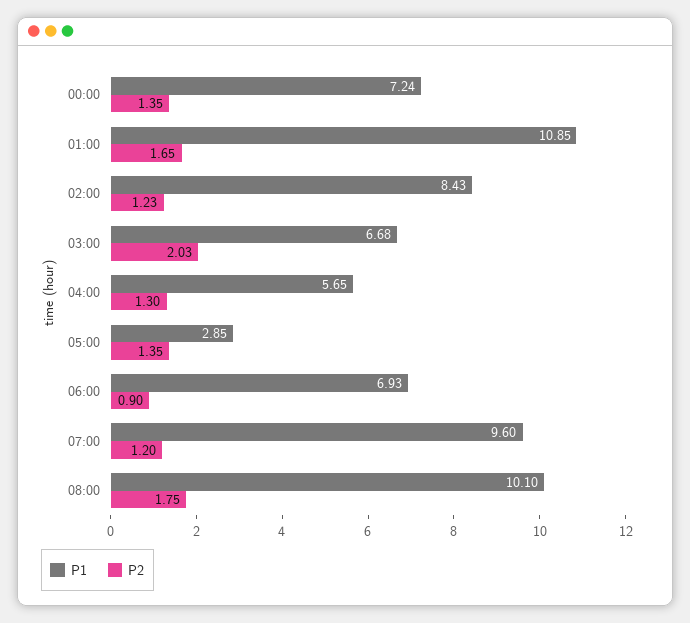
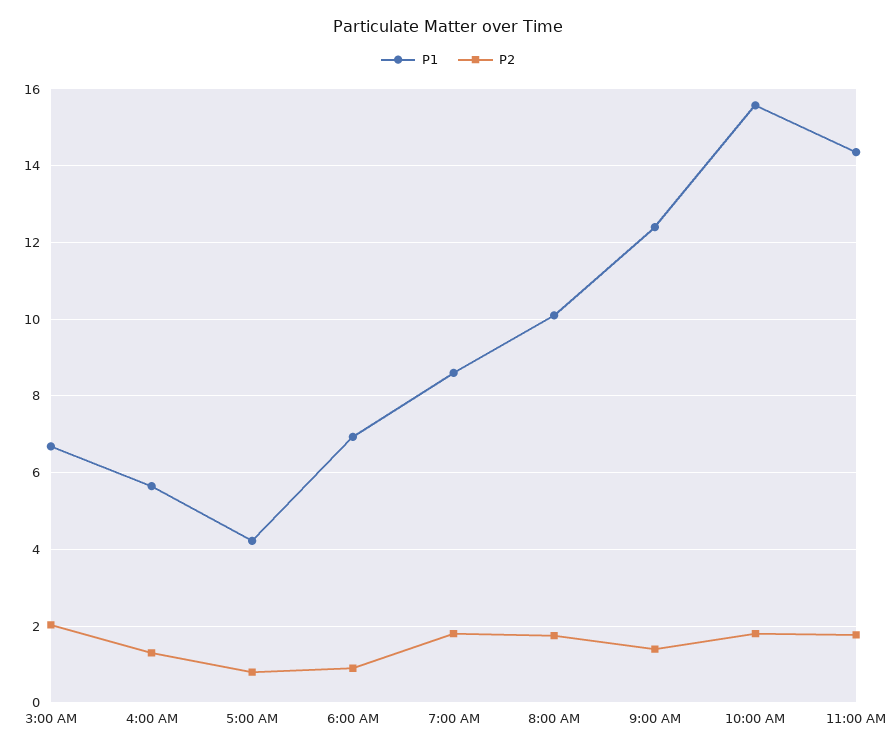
P1, 00:00: 7.24 -> none
P2, 00:00: 1.35 -> none
P1, 01:00: 10.85 -> none
P2, 01:00: 1.65 -> none
P1, 02:00: 8.43 -> none
P2, 02:00: 1.23 -> none
P1, 05:00: 2.85 -> 4.2
P2, 05:00: 1.35 -> 0.8
P1, 07:00: 9.6 -> 8.6
P2, 07:00: 1.2 -> 1.8
P1, 9:00 AM: none -> 12.4
P2, 9:00 AM: none -> 1.4
P1, 10:00 AM: none -> 15.6
P2, 10:00 AM: none -> 1.8
P1, 11:00 AM: none -> 14.4
P2, 11:00 AM: none -> 1.8

